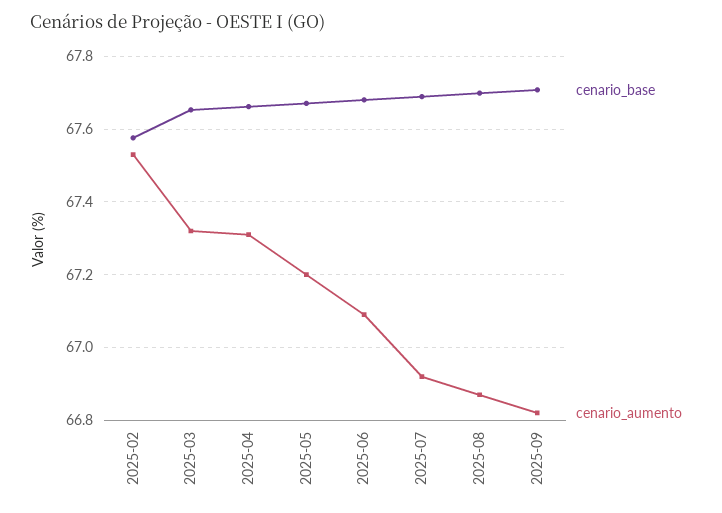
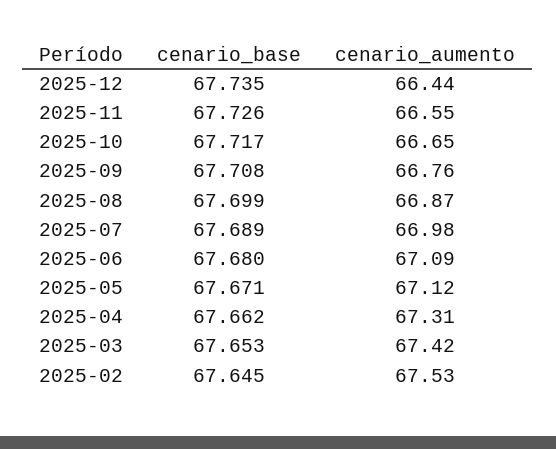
cenario_base, 2025-02: 67.58 -> 67.645
cenario_aumento, 2025-03: 67.32 -> 67.42
cenario_aumento, 2025-05: 67.2 -> 67.12
cenario_aumento, 2025-07: 66.92 -> 66.98
cenario_aumento, 2025-09: 66.82 -> 66.76
cenario_base, 2025-12: none -> 67.735
cenario_aumento, 2025-12: none -> 66.44
cenario_base, 2025-11: none -> 67.726
cenario_aumento, 2025-11: none -> 66.55
cenario_base, 2025-10: none -> 67.717
cenario_aumento, 2025-10: none -> 66.65

